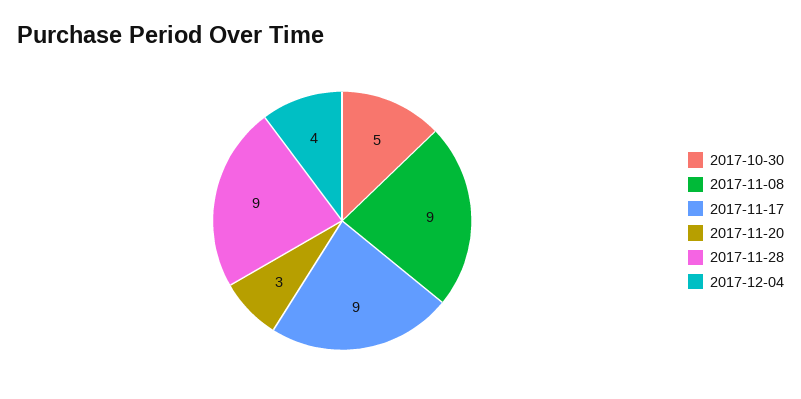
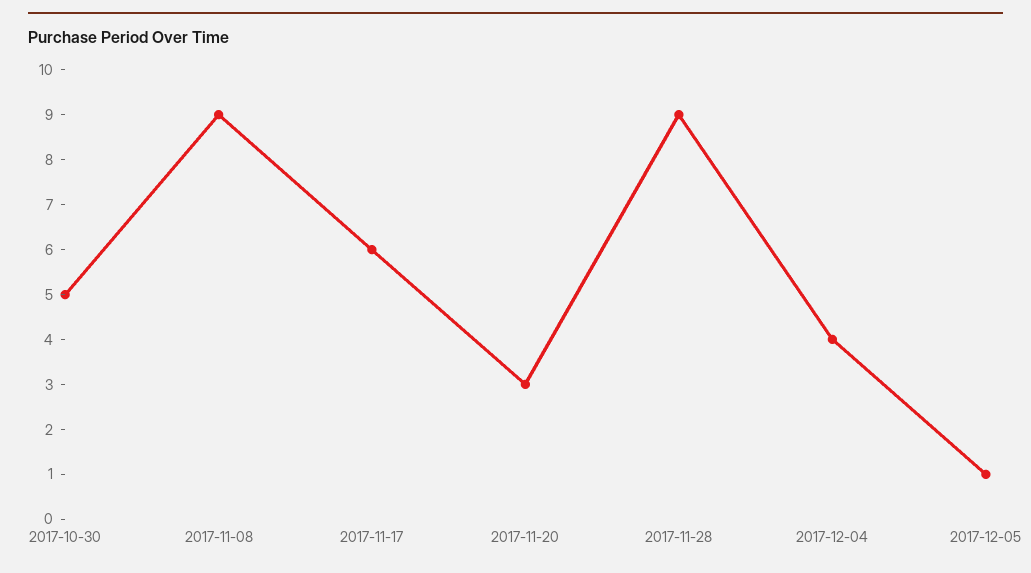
2017-11-17: 9 -> 6
2017-12-05: none -> 1

